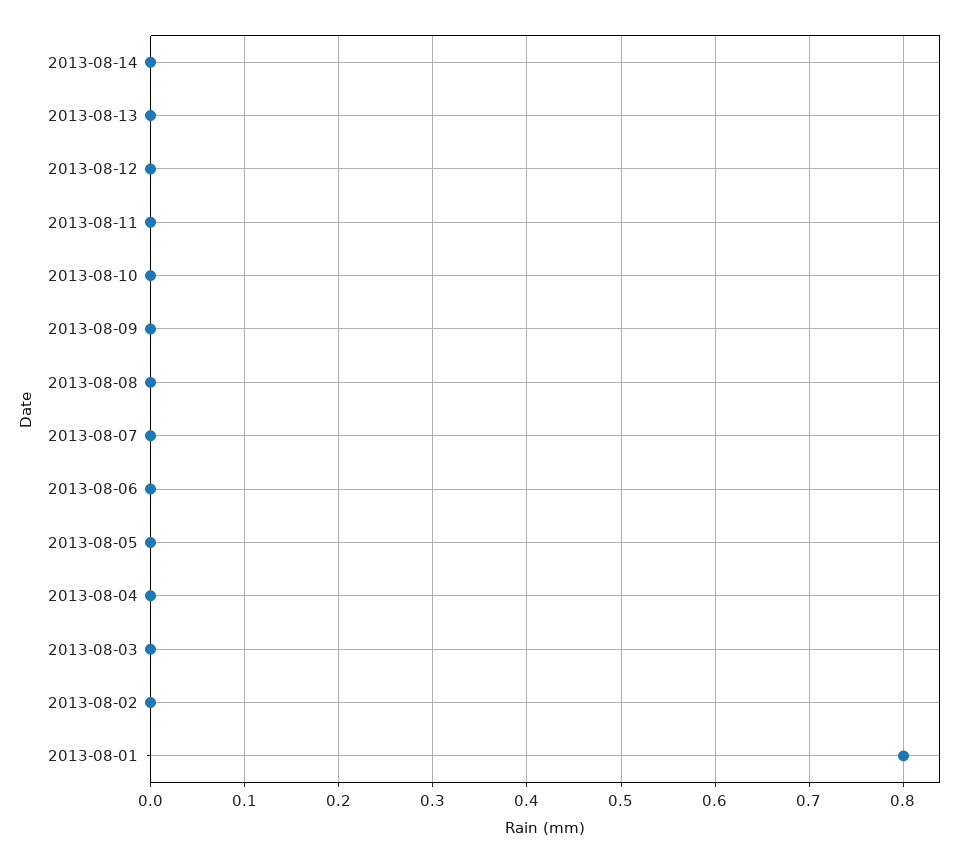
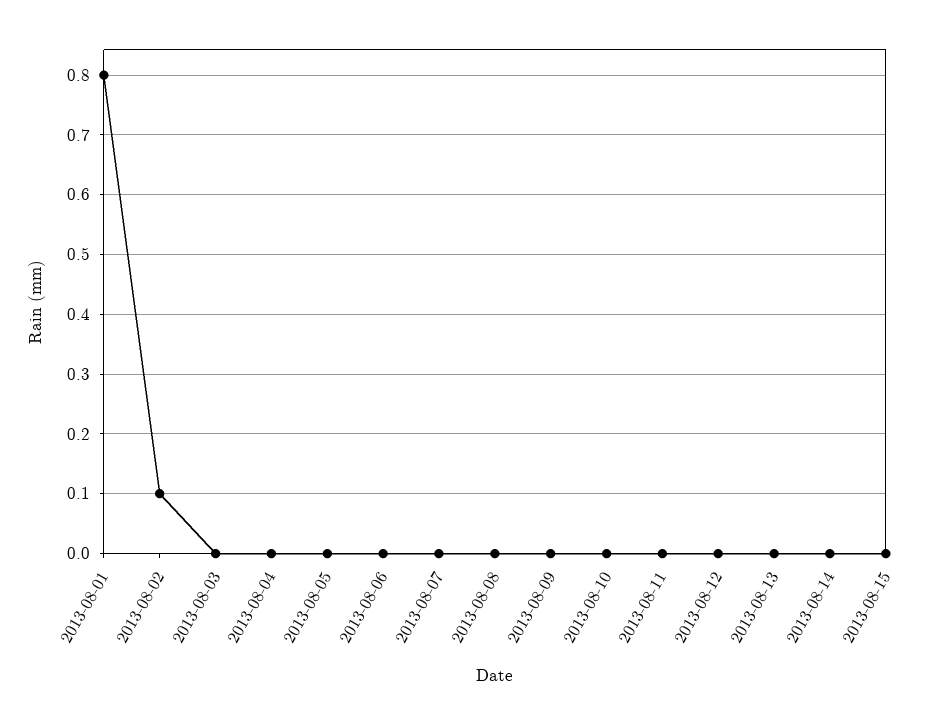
2013-08-02: 0 -> 0.1
2013-08-15: none -> 0

